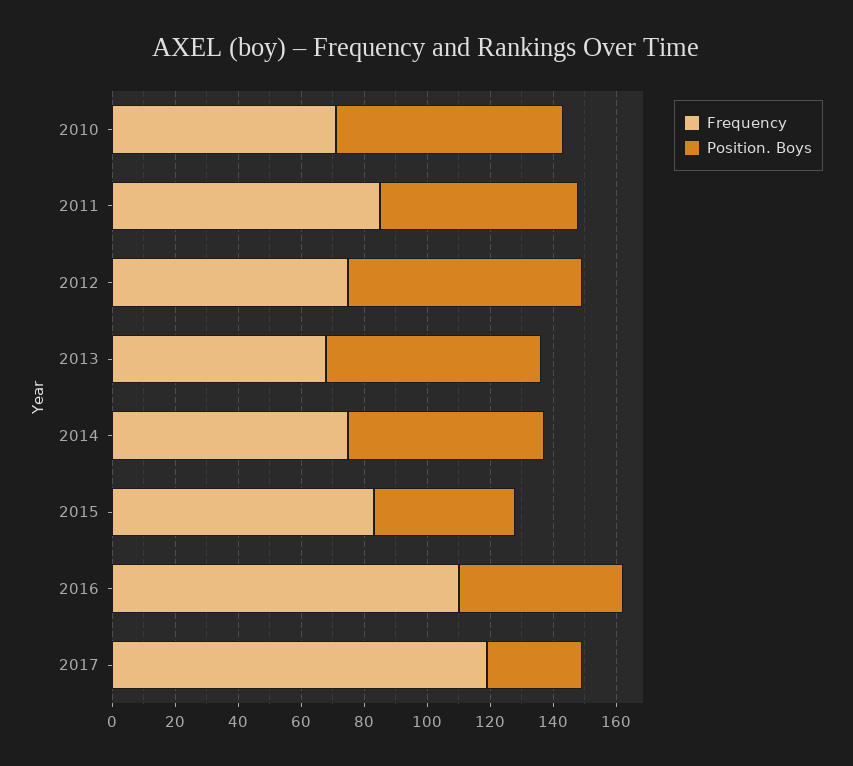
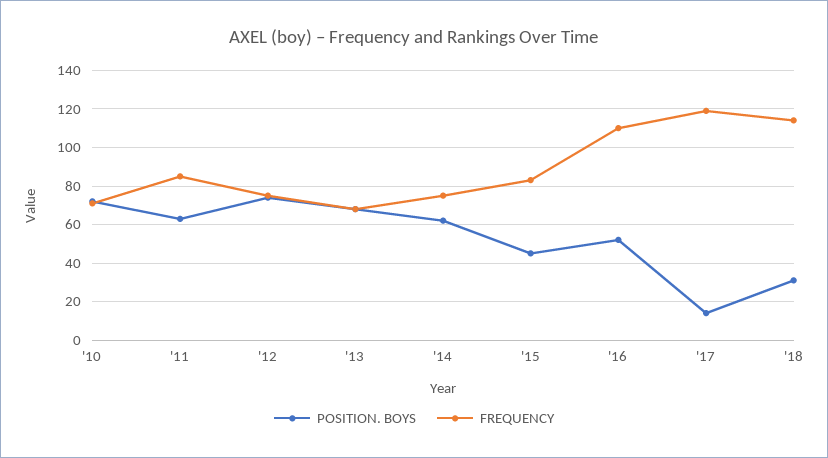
Position. Boys, 2017: 30 -> 15
Position. Boys, '18: none -> 30
Frequency, '18: none -> 115

